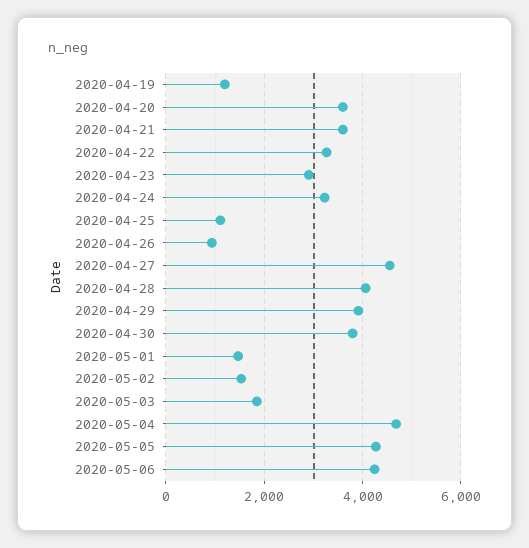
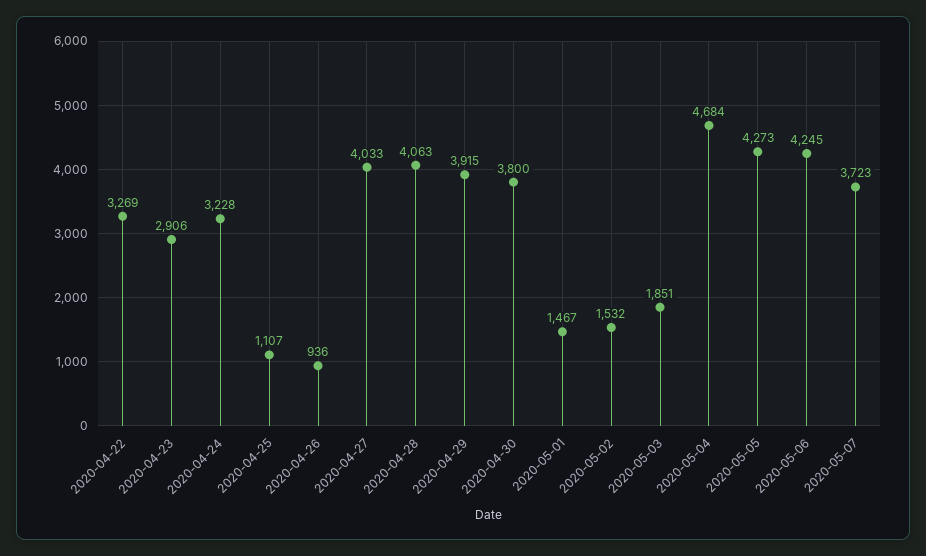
2020-04-19: 1200 -> none
2020-04-20: 3600 -> none
2020-04-21: 3600 -> none
2020-04-27: 4600 -> 4033
2020-05-07: none -> 3723

